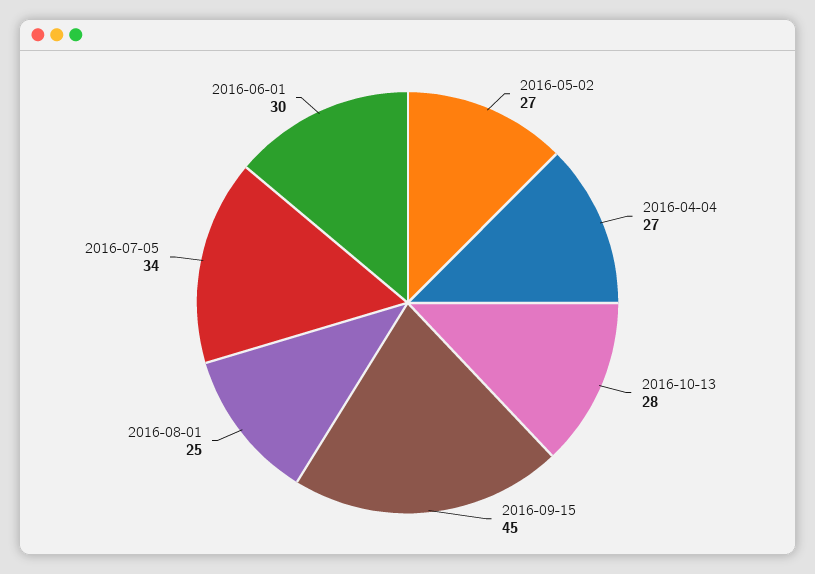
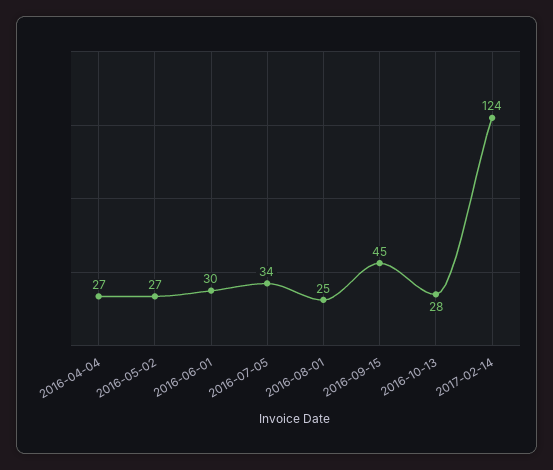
2017-02-14: none -> 124

